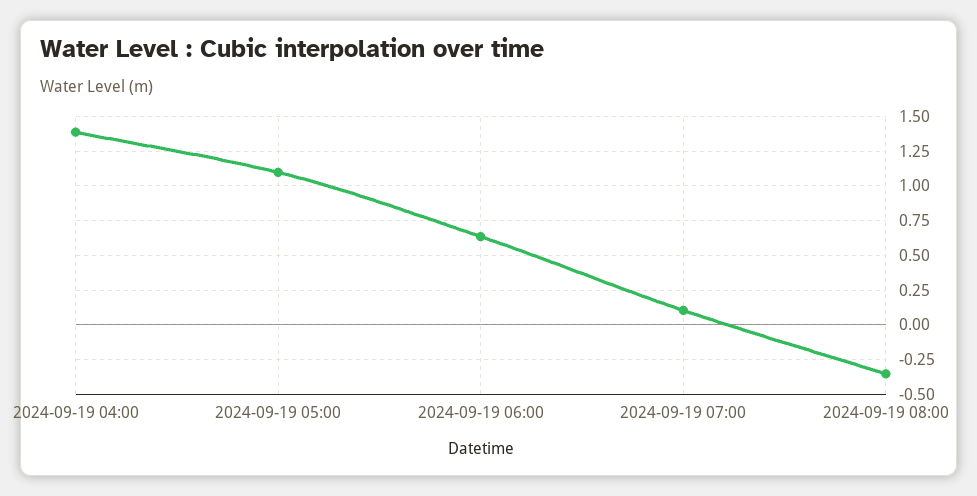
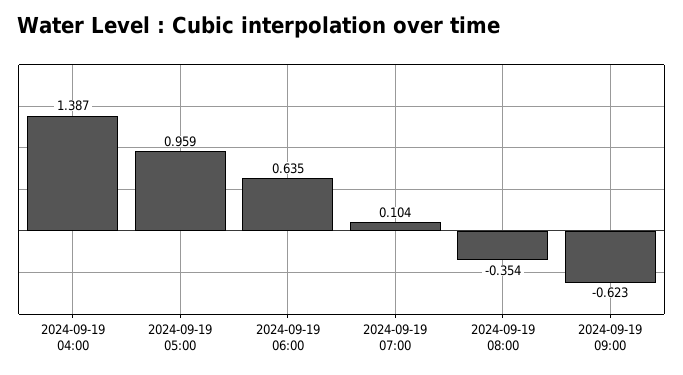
2024-09-19 05:00: 1.1 -> 0.959
2024-09-19 09:00: none -> -0.623

